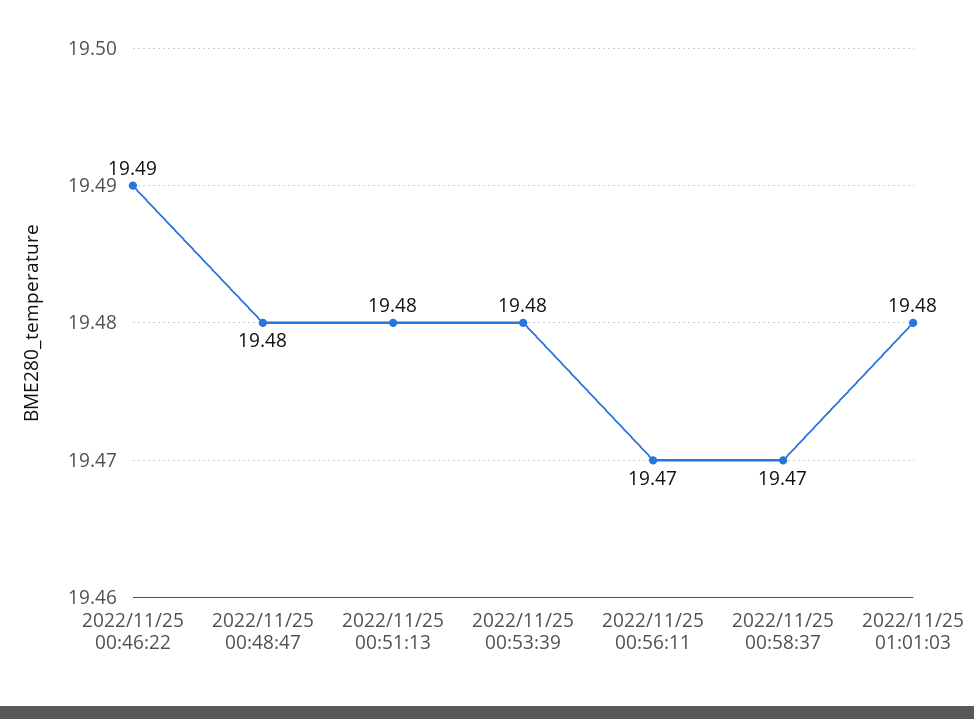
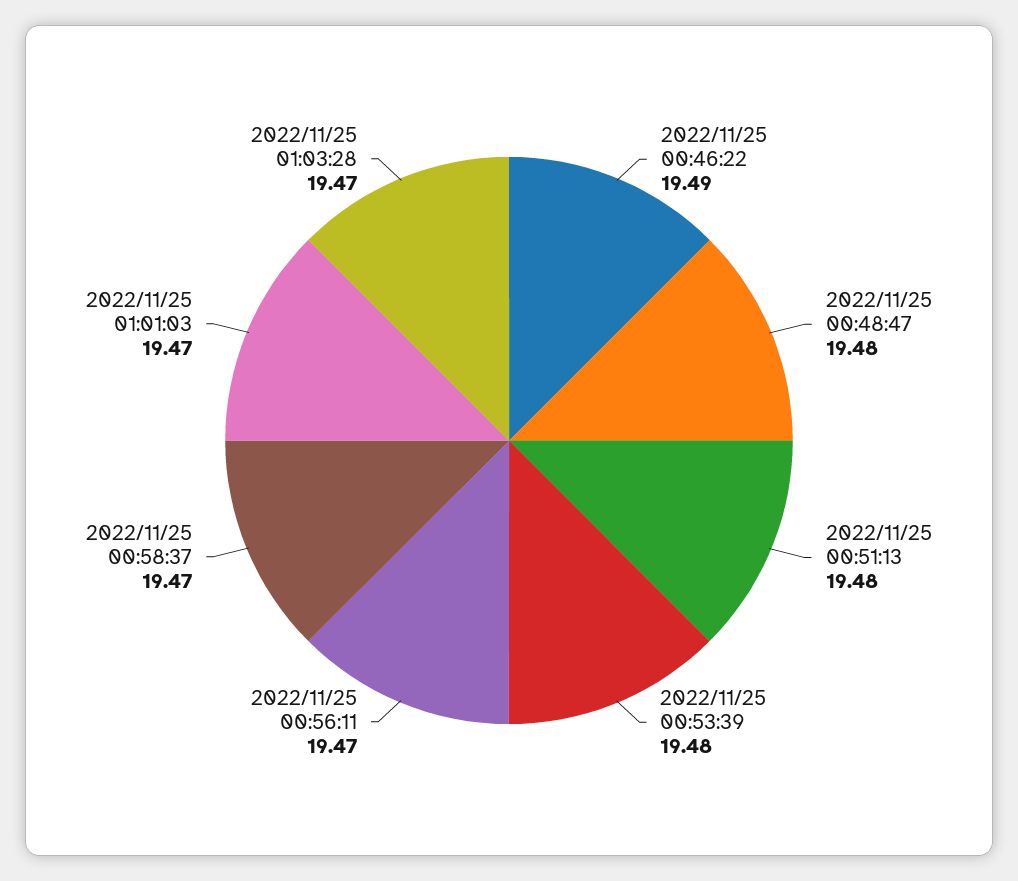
2022/11/25 01:01:03: 19.48 -> 19.47
2022/11/25 01:03:28: none -> 19.47

